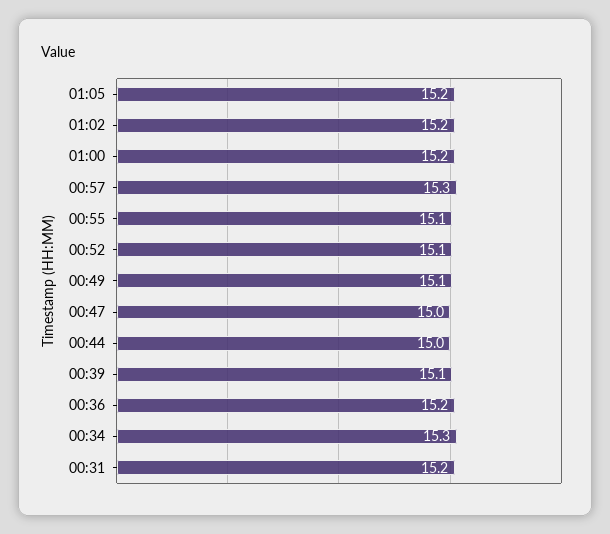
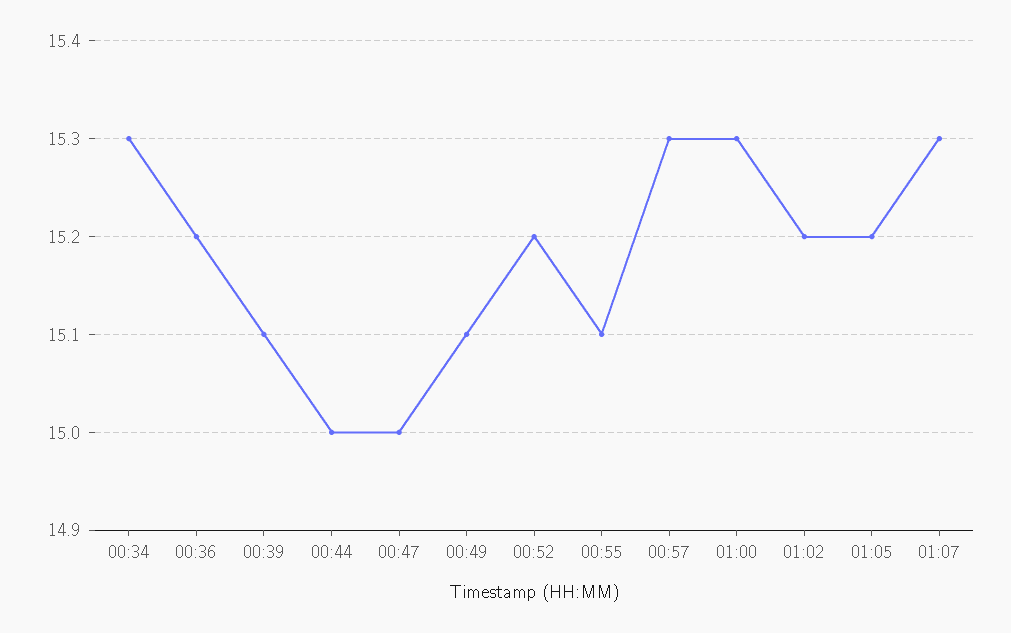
01:00: 15.2 -> 15.3
00:52: 15.1 -> 15.2
00:31: 15.2 -> none
01:07: none -> 15.3

